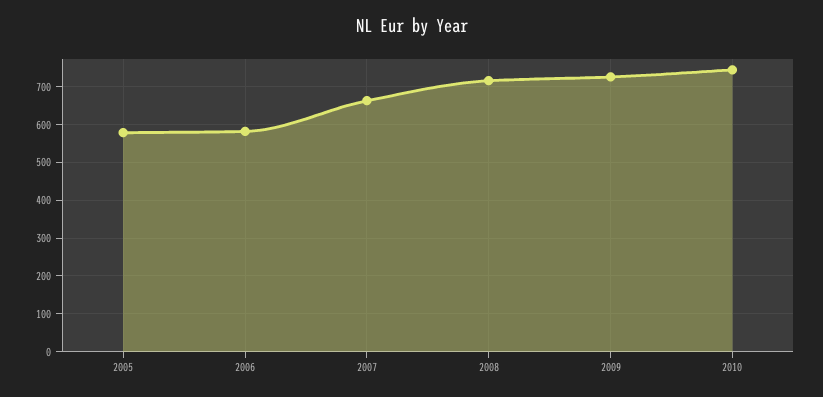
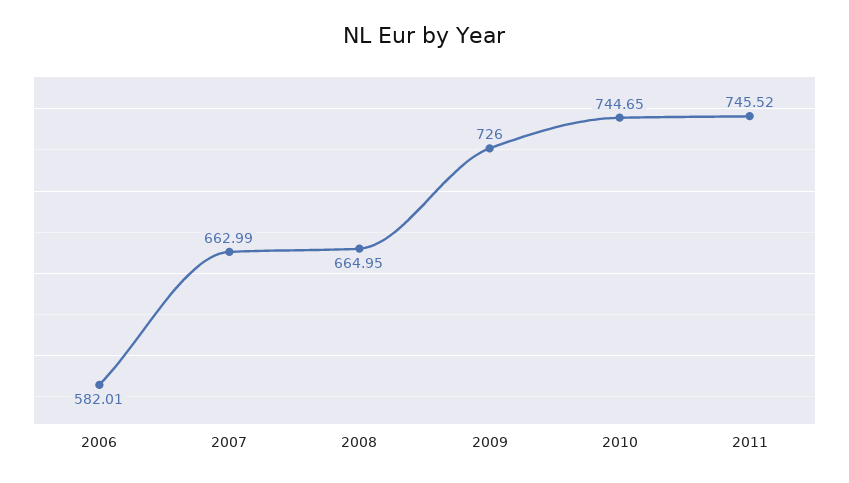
2005: 580 -> none
2008: 720 -> 664.95
2011: none -> 745.52

